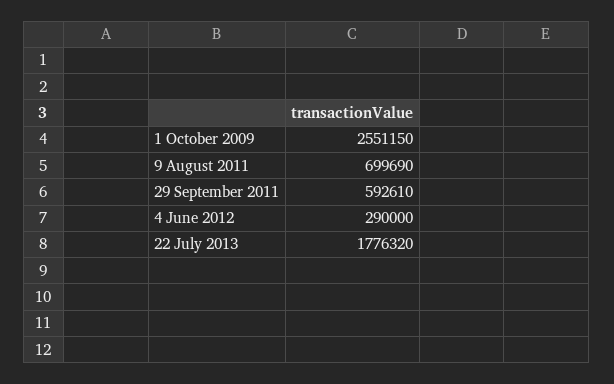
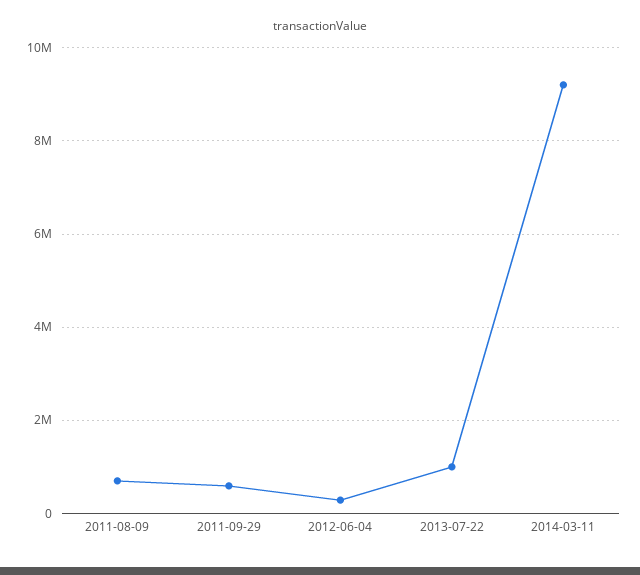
1 October 2009: 2551150 -> none
22 July 2013: 1776320 -> 1000000
2014-03-11: none -> 9200000

